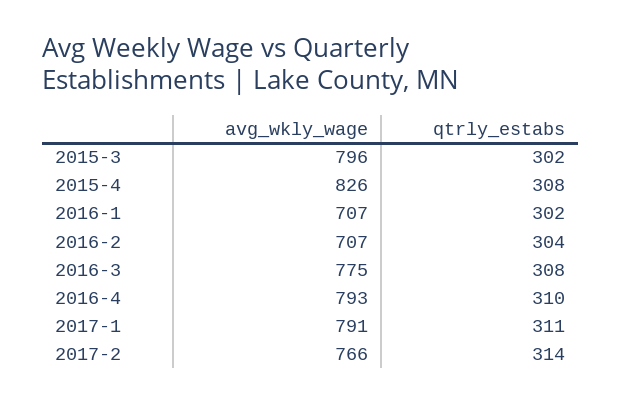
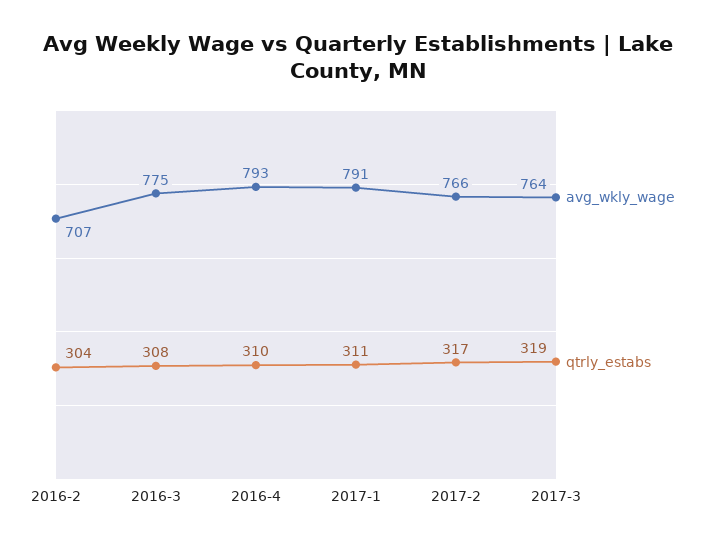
avg_wkly_wage, 2015-3: 796 -> none
qtrly_estabs, 2015-3: 302 -> none
avg_wkly_wage, 2015-4: 826 -> none
qtrly_estabs, 2015-4: 308 -> none
avg_wkly_wage, 2016-1: 707 -> none
qtrly_estabs, 2016-1: 302 -> none
qtrly_estabs, 2017-2: 314 -> 317
avg_wkly_wage, 2017-3: none -> 764
qtrly_estabs, 2017-3: none -> 319

